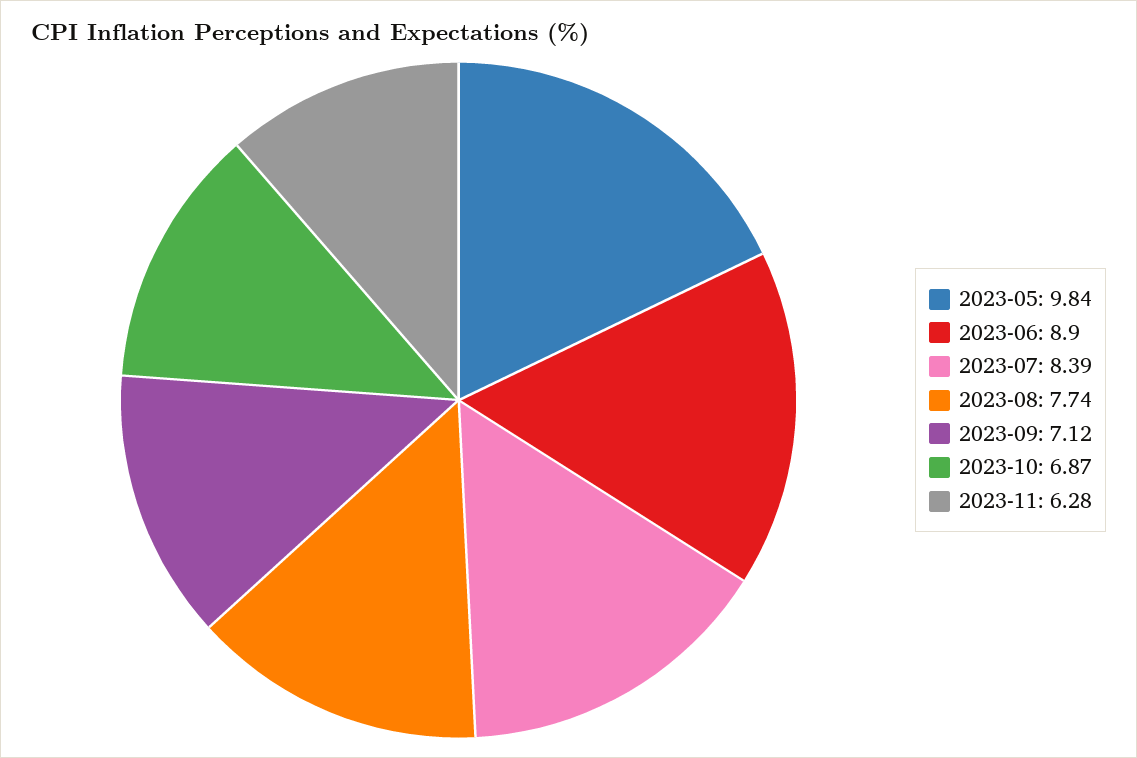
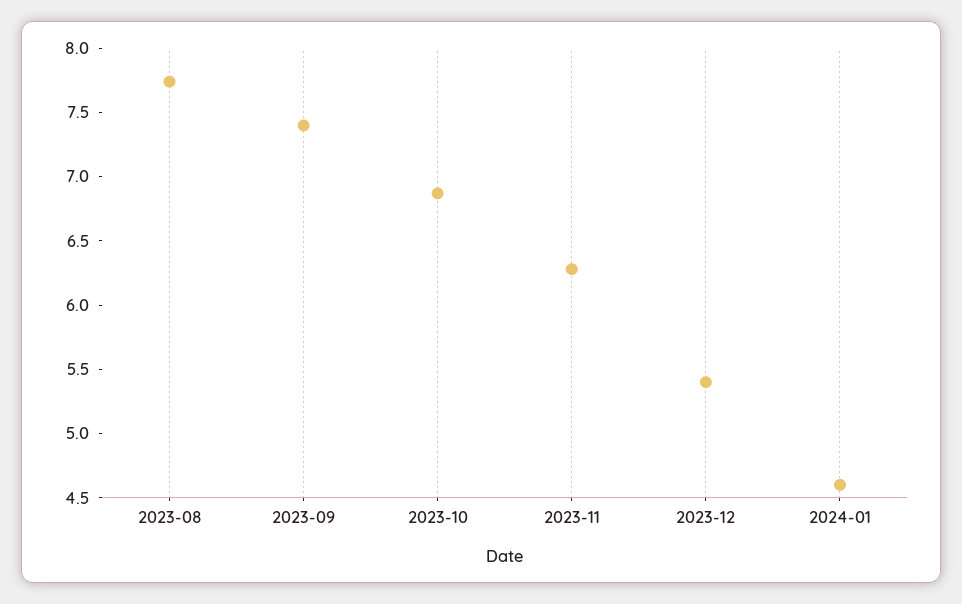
2023-05: 9.84 -> none
2023-06: 8.9 -> none
2023-07: 8.39 -> none
2023-09: 7.12 -> 7.4
2023-12: none -> 5.4
2024-01: none -> 4.6

